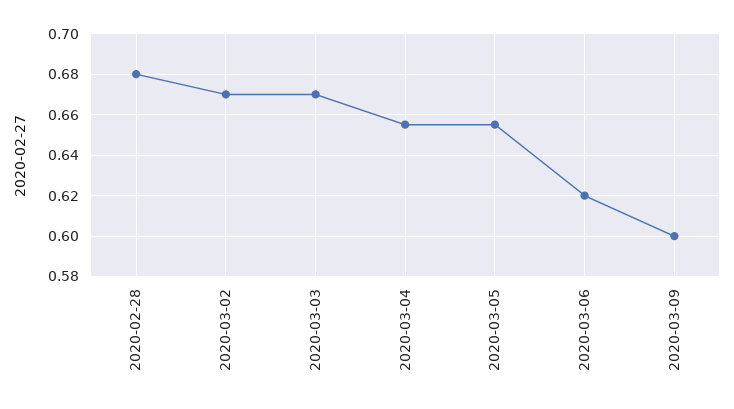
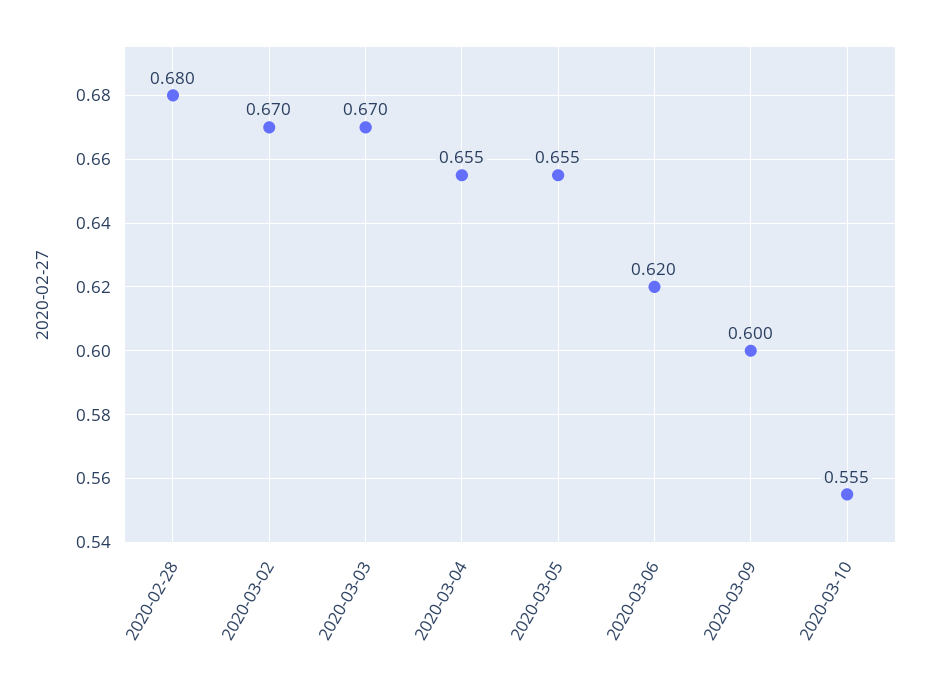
2020-03-10: none -> 0.555

